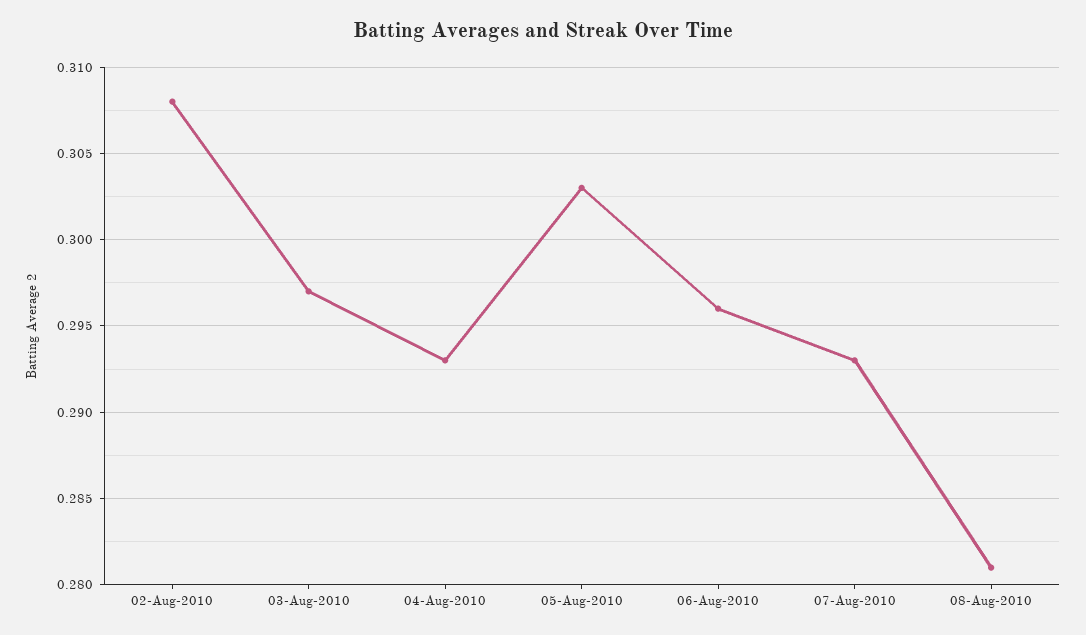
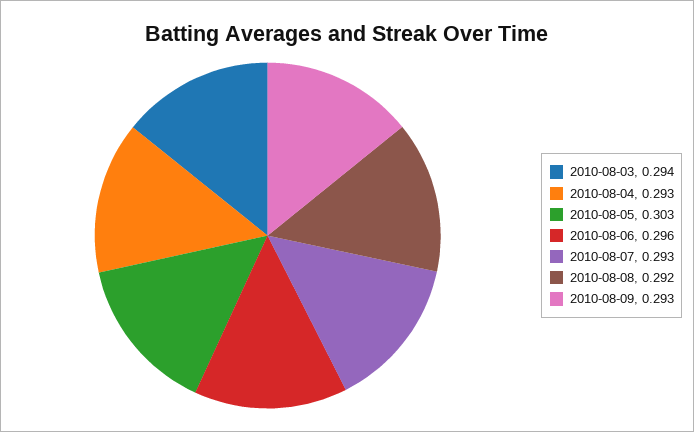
02-Aug-2010: 0.308 -> none
03-Aug-2010: 0.297 -> 0.294
08-Aug-2010: 0.281 -> 0.292
2010-08-09: none -> 0.293

